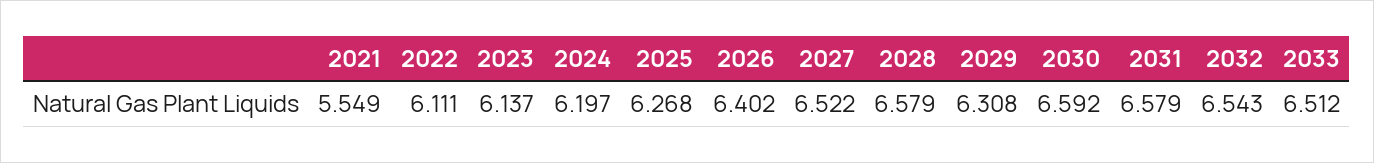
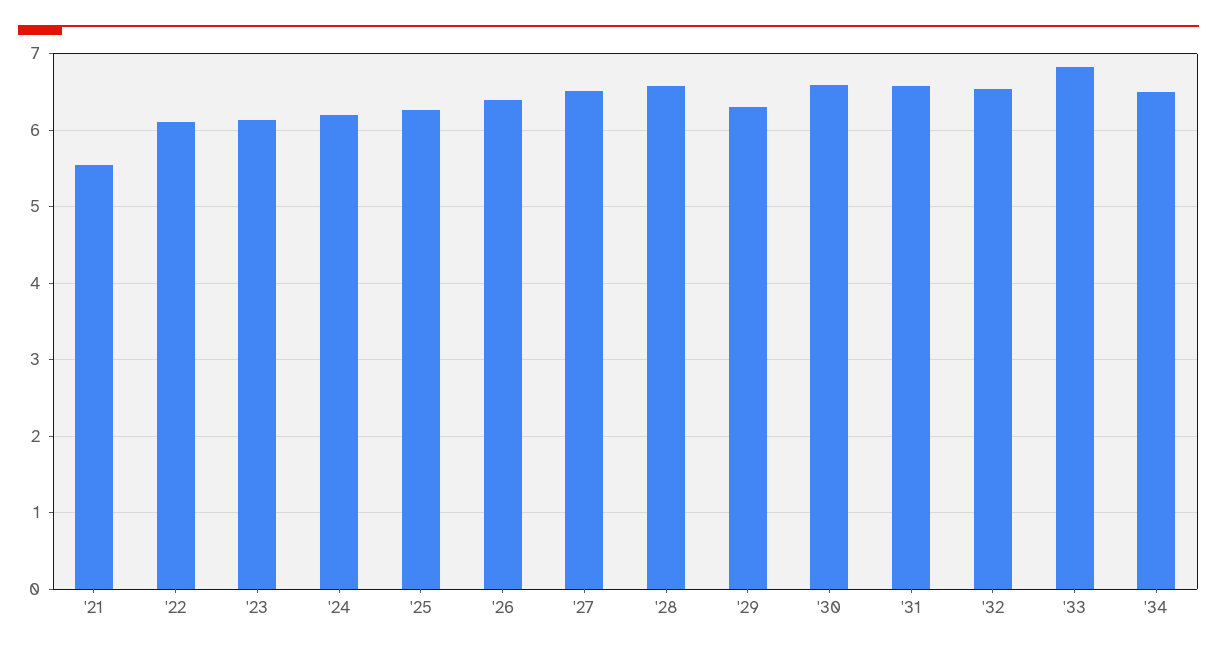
2033: 6.512 -> 6.8
'34: none -> 6.5

